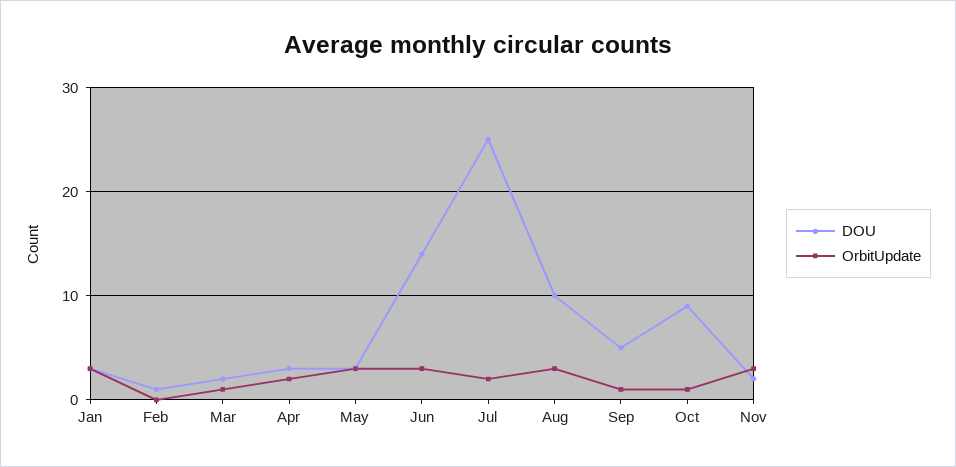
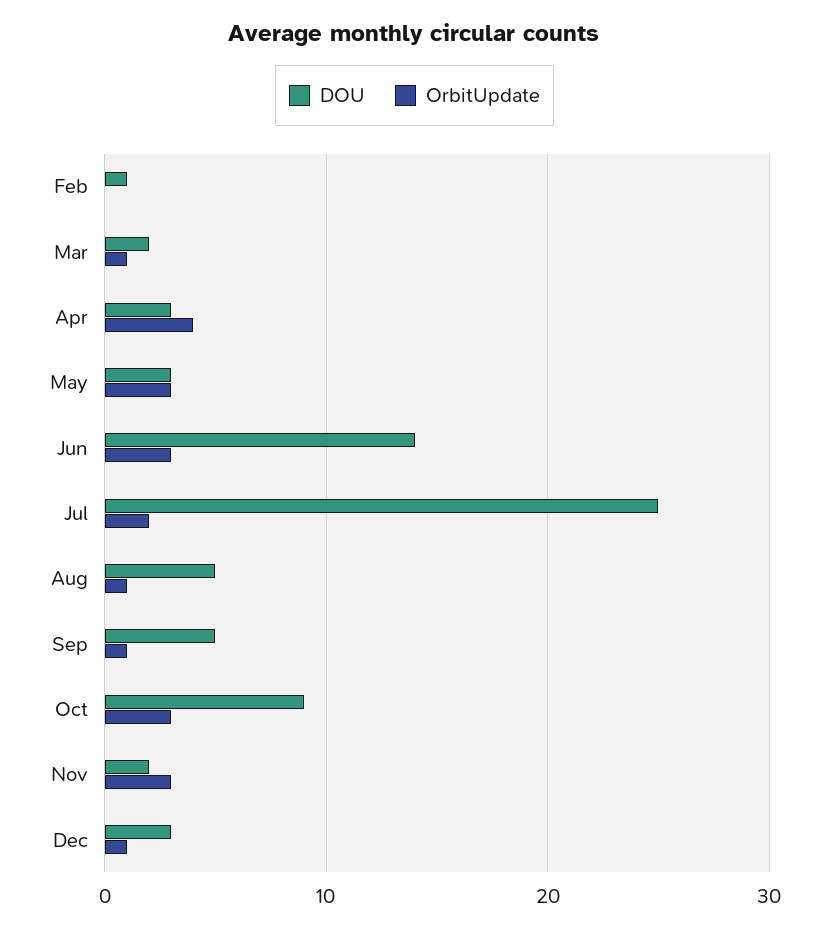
DOU, Jan: 3 -> none
OrbitUpdate, Jan: 3 -> none
OrbitUpdate, Apr: 2 -> 4
DOU, Aug: 10 -> 5
OrbitUpdate, Aug: 3 -> 1
OrbitUpdate, Oct: 1 -> 3
DOU, Dec: none -> 3
OrbitUpdate, Dec: none -> 1

